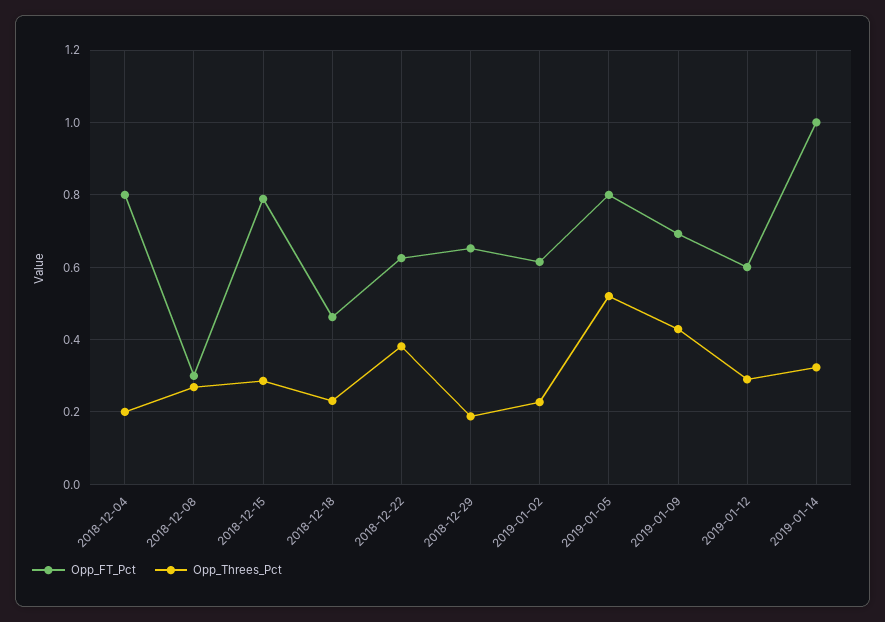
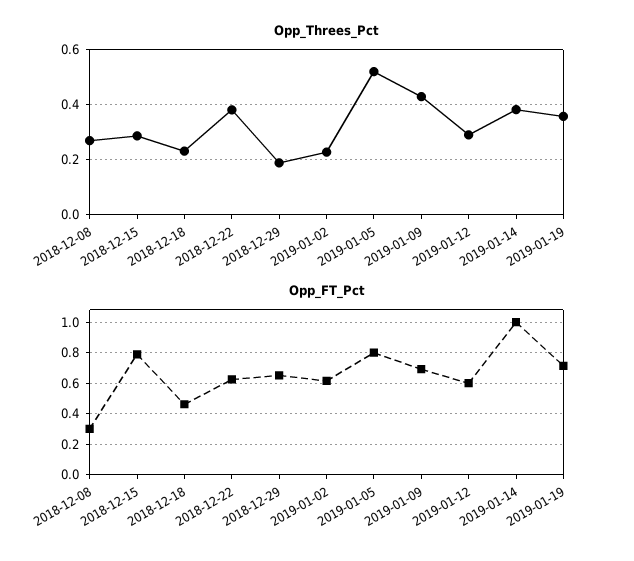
Opp_FT_Pct, 2018-12-04: 0.8 -> none
Opp_Threes_Pct, 2018-12-04: 0.2 -> none
Opp_Threes_Pct, 2019-01-14: 0.32 -> 0.375
Opp_Threes_Pct, 2019-01-19: none -> 0.35
Opp_FT_Pct, 2019-01-19: none -> 0.7

